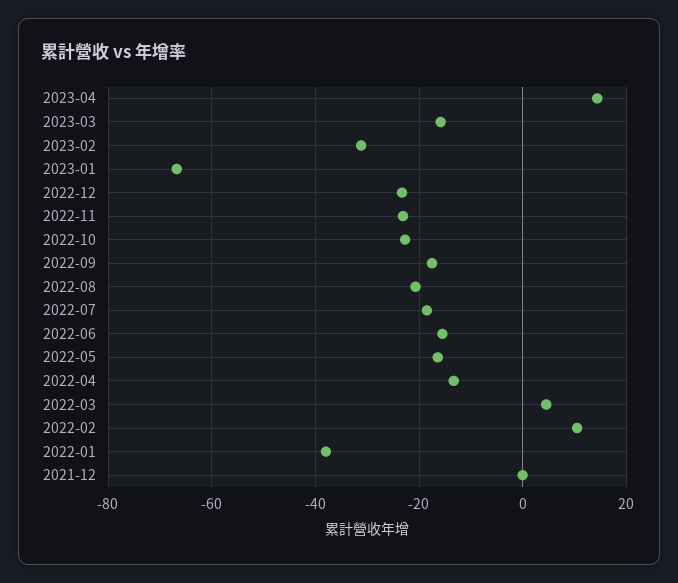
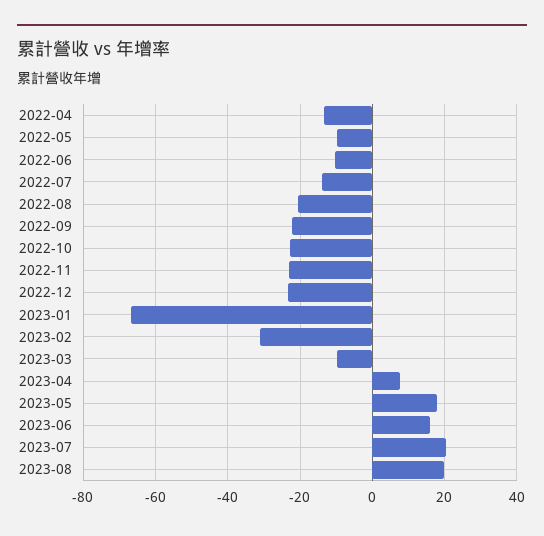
2023-04: 14 -> 8
2023-03: -16 -> -10
2022-09: -18 -> -22
2022-07: -18 -> -14
2022-06: -16 -> -10
2022-05: -16 -> -10
2022-03: 4 -> none
2022-02: 10 -> none
2022-01: -38 -> none
2021-12: 0 -> none
2023-05: none -> 18
2023-06: none -> 16
2023-07: none -> 20
2023-08: none -> 20

